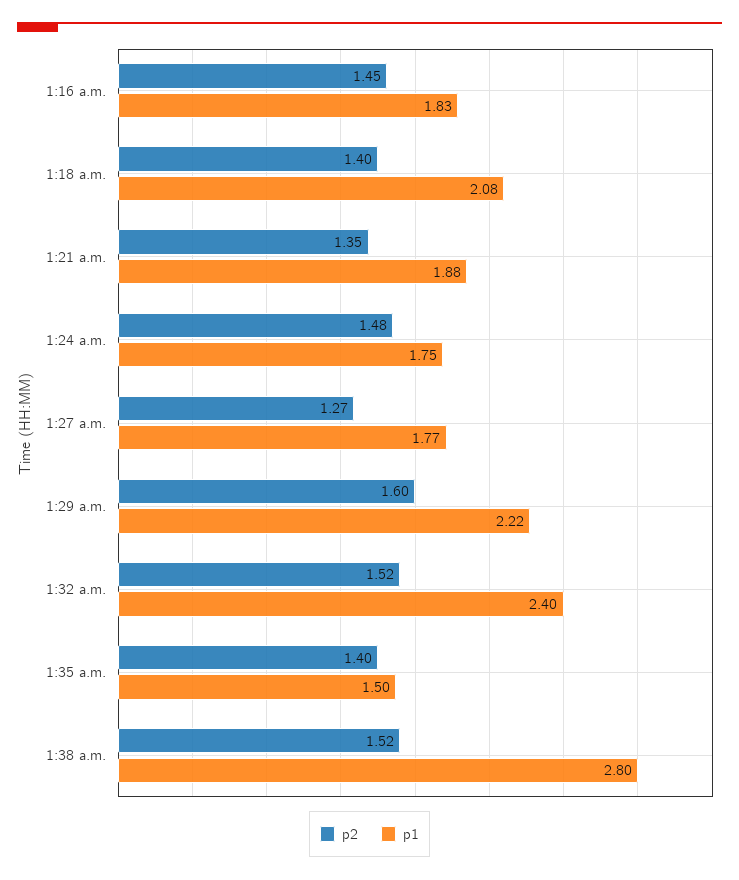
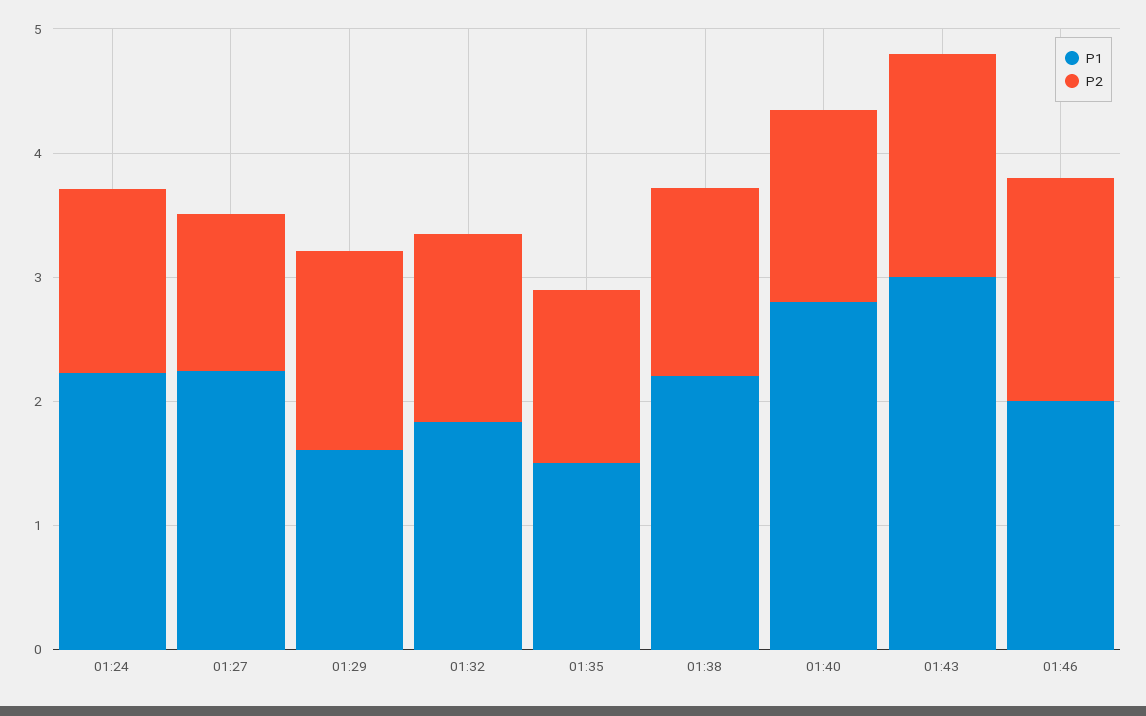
p2, 1:16 a.m.: 1.45 -> none
p1, 1:16 a.m.: 1.83 -> none
p2, 1:18 a.m.: 1.4 -> none
p1, 1:18 a.m.: 2.08 -> none
p2, 1:21 a.m.: 1.35 -> none
p1, 1:21 a.m.: 1.88 -> none
p1, 1:24 a.m.: 1.75 -> 2.2
p1, 1:27 a.m.: 1.77 -> 2.2
p1, 1:29 a.m.: 2.22 -> 1.6
p1, 1:32 a.m.: 2.4 -> 1.8
p1, 1:38 a.m.: 2.8 -> 2.2
p1, 01:40: none -> 2.8
p2, 01:40: none -> 1.6
p1, 01:43: none -> 3
p2, 01:43: none -> 1.8
p1, 01:46: none -> 2
p2, 01:46: none -> 1.8

